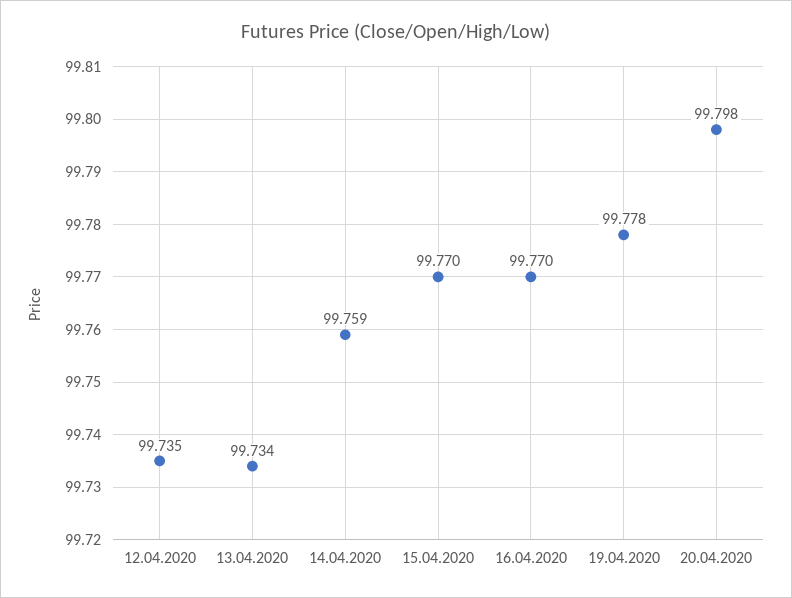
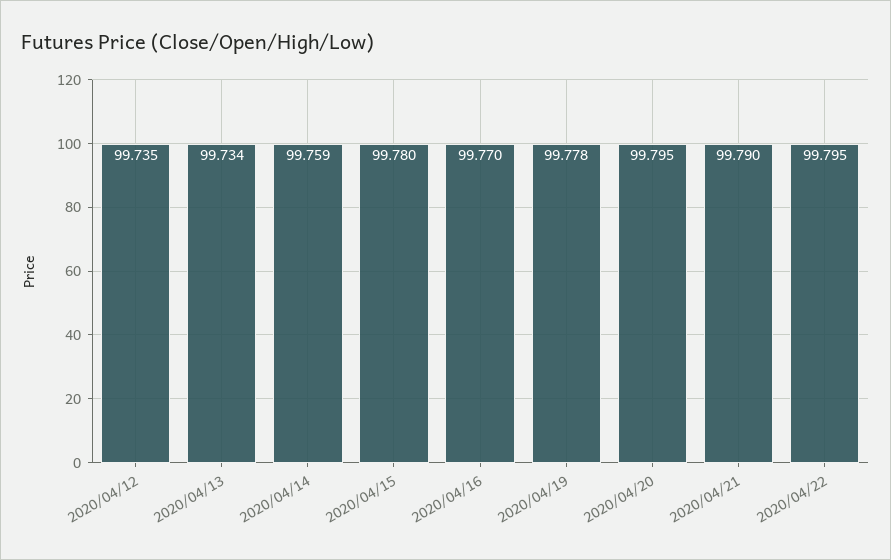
15.04.2020: 99.77 -> 99.78
20.04.2020: 99.798 -> 99.795
2020/04/21: none -> 99.79
2020/04/22: none -> 99.795

